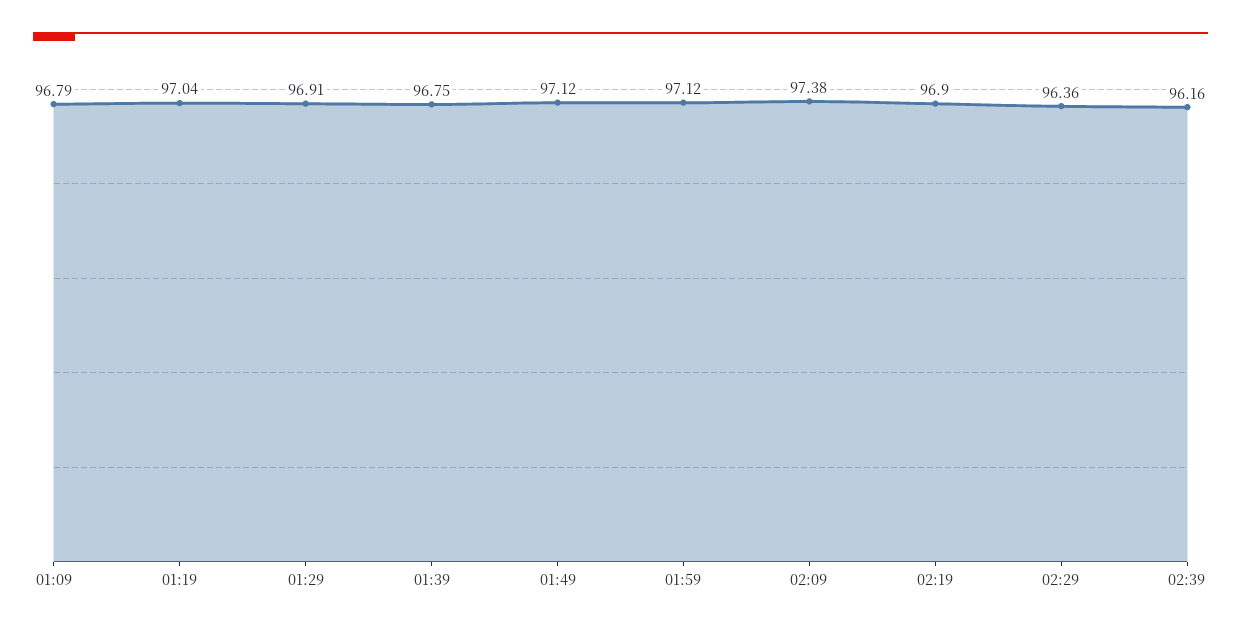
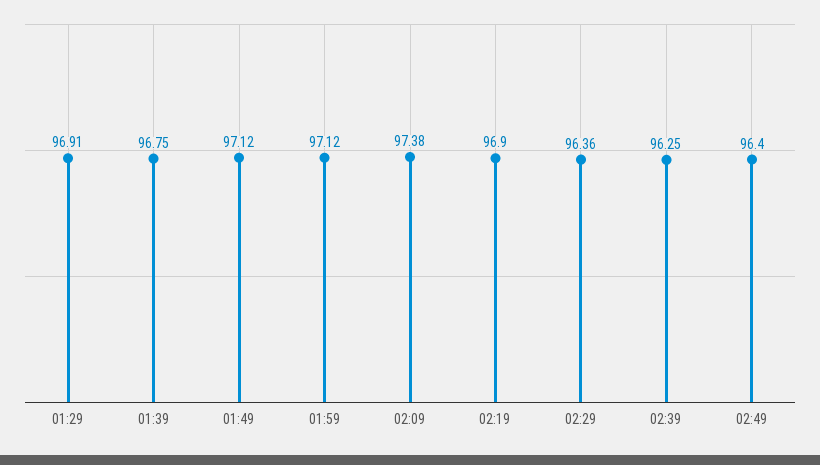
01:09: 96.79 -> none
01:19: 97.04 -> none
02:39: 96.16 -> 96.25
02:49: none -> 96.4

